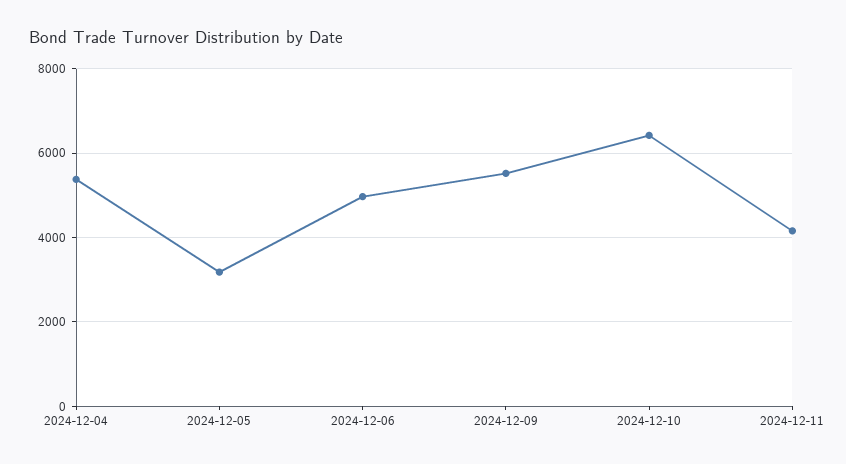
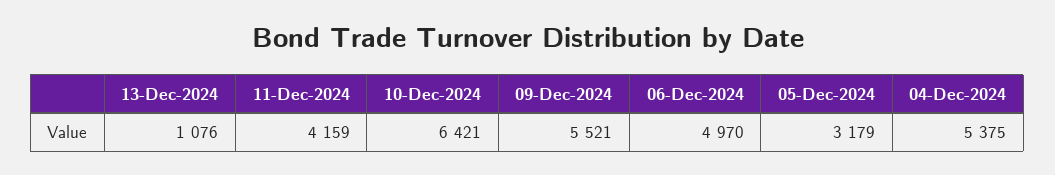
13-Dec-2024: none -> 1076

